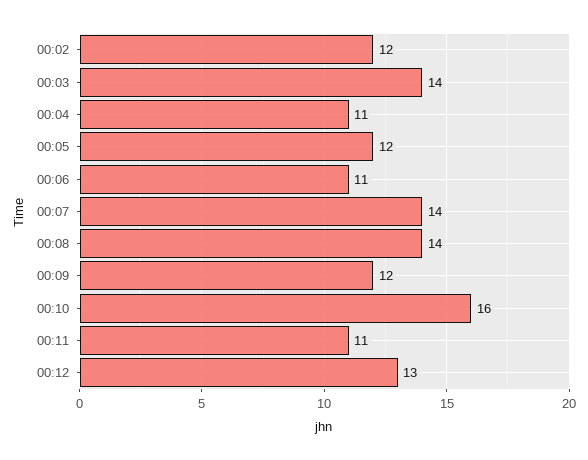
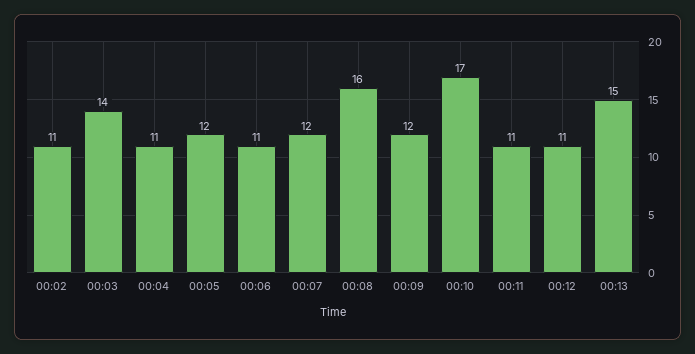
00:02: 12 -> 11
00:07: 14 -> 12
00:08: 14 -> 16
00:10: 16 -> 17
00:12: 13 -> 11
00:13: none -> 15

